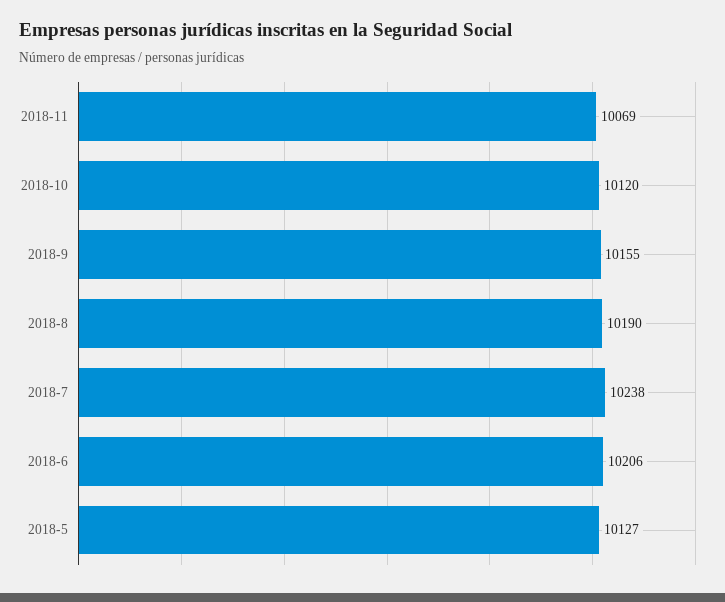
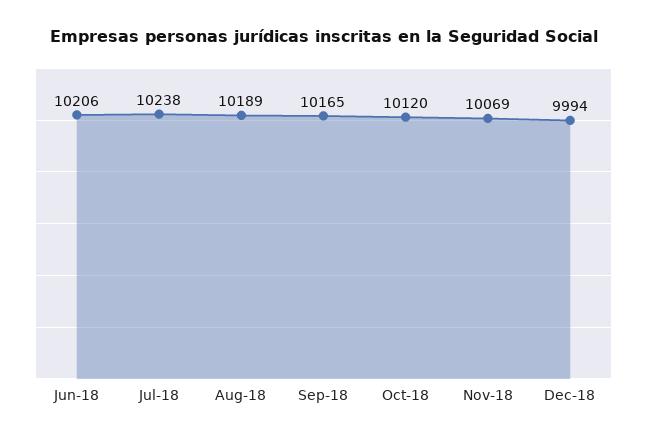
2018-9: 10155 -> 10165
2018-8: 10190 -> 10189
2018-5: 10127 -> none
Dec-18: none -> 9994

